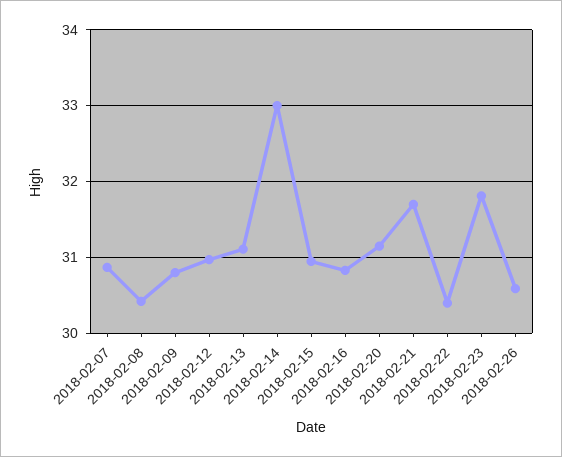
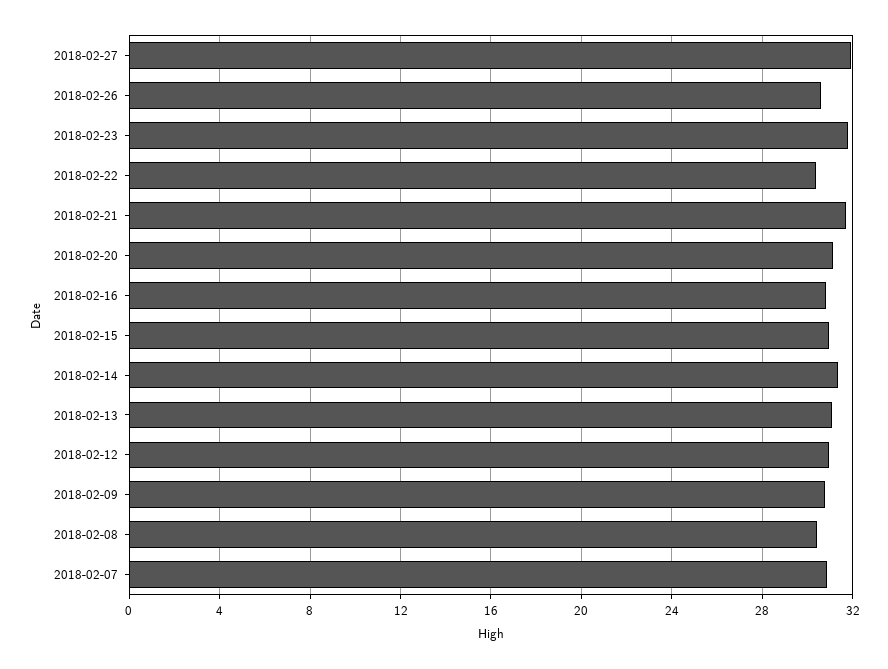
2018-02-14: 33 -> 31.5
2018-02-27: none -> 32

